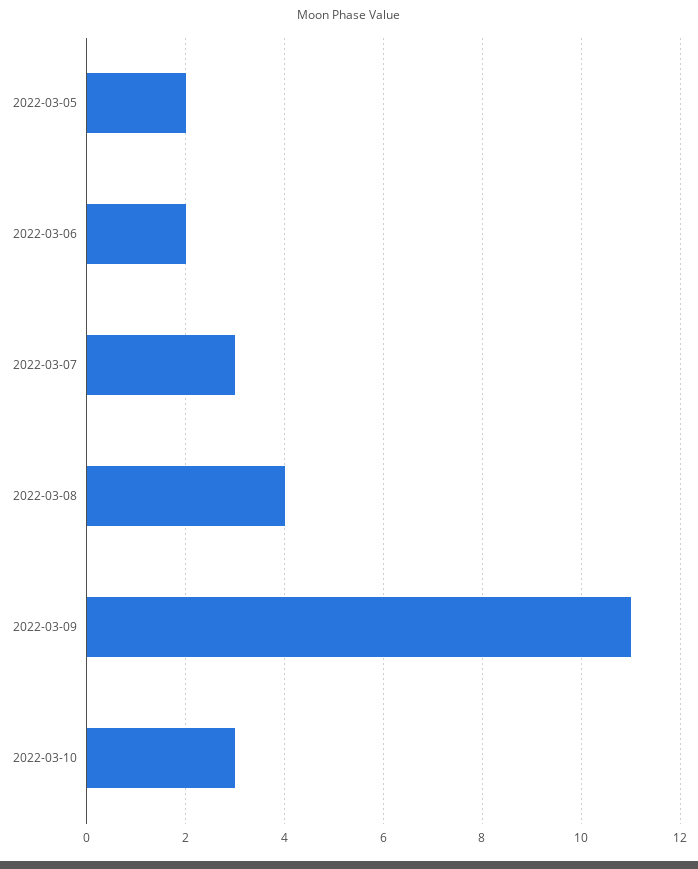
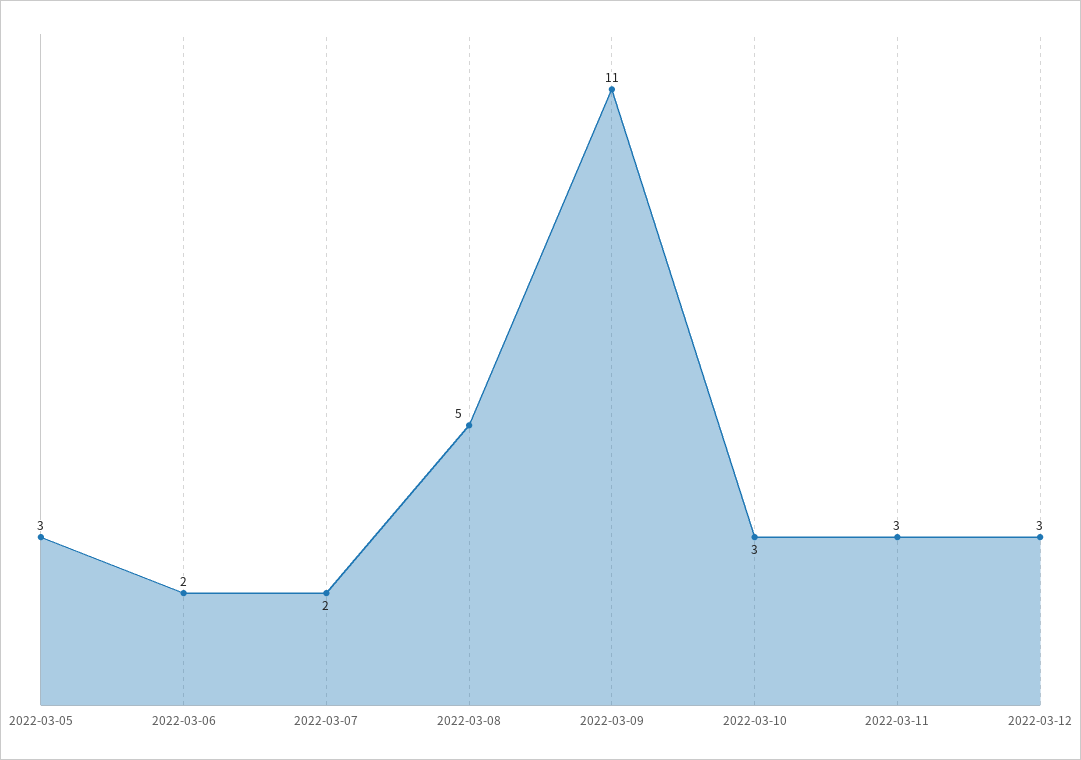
2022-03-05: 2 -> 3
2022-03-07: 3 -> 2
2022-03-08: 4 -> 5
2022-03-11: none -> 3
2022-03-12: none -> 3

